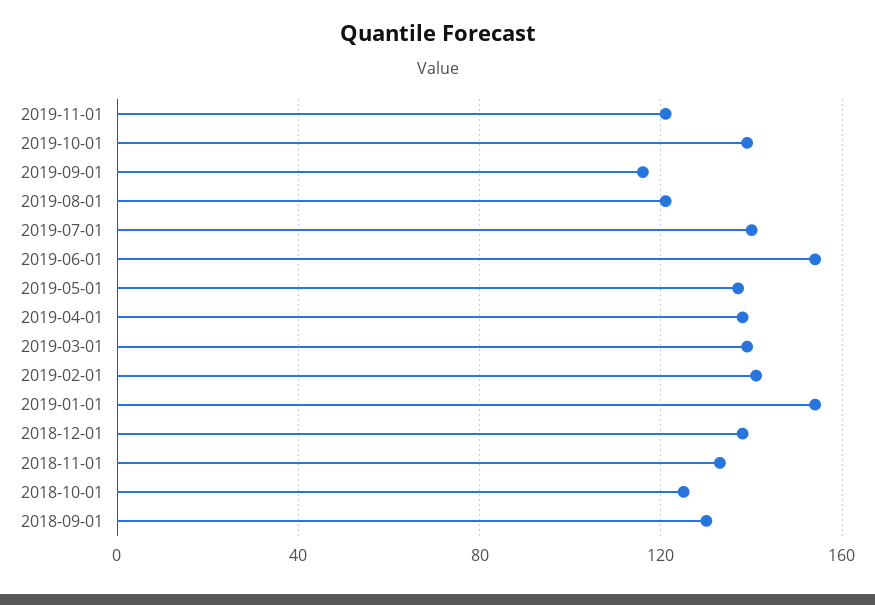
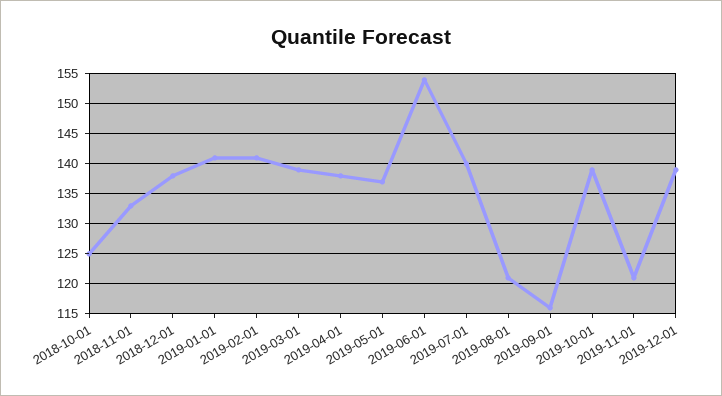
2019-01-01: 155 -> 141
2018-09-01: 130 -> none
2019-12-01: none -> 139

